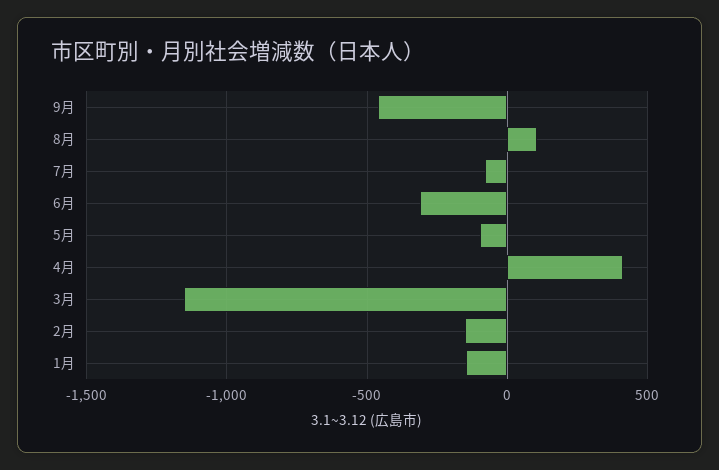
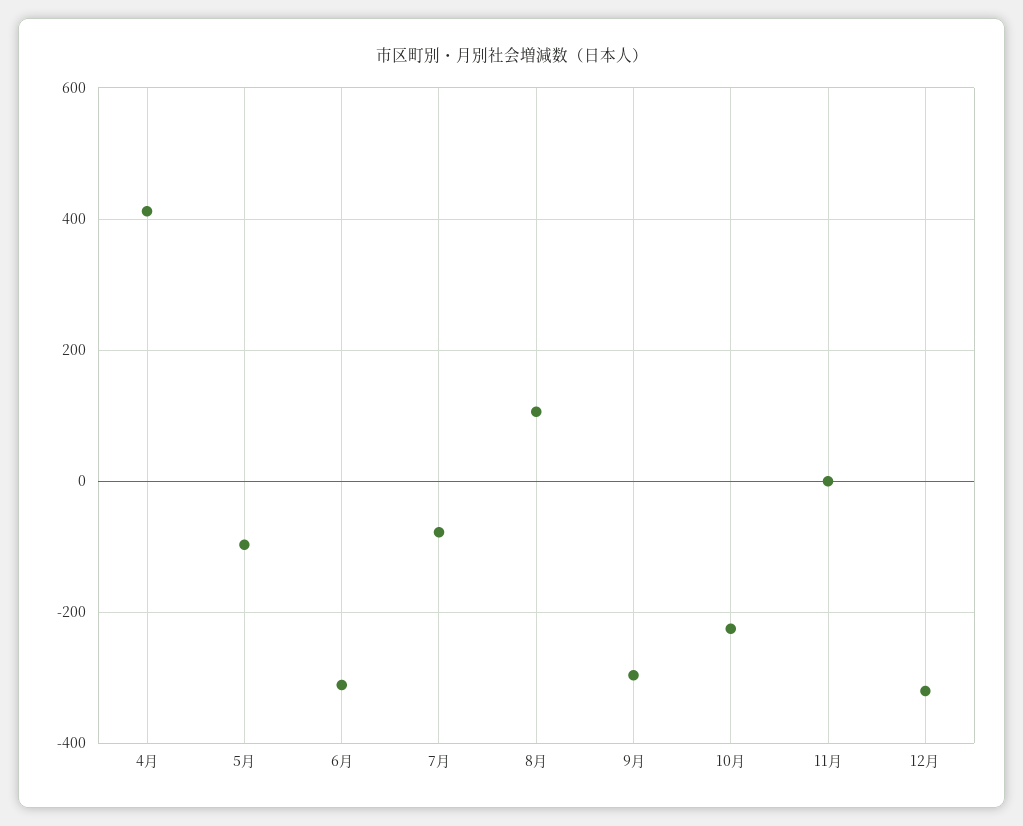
9月: -450 -> -300
3月: -1150 -> none
2月: -150 -> none
1月: -150 -> none
10月: none -> -220
11月: none -> 0
12月: none -> -320

